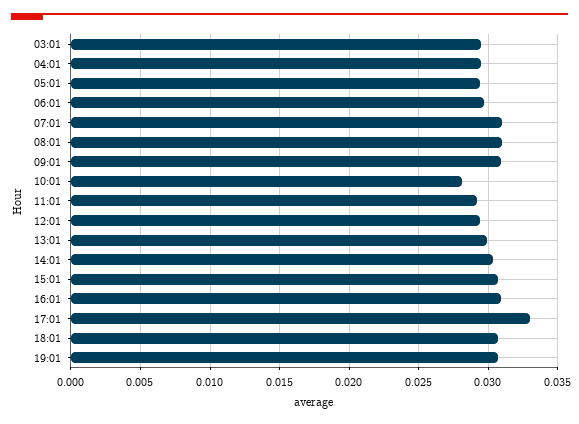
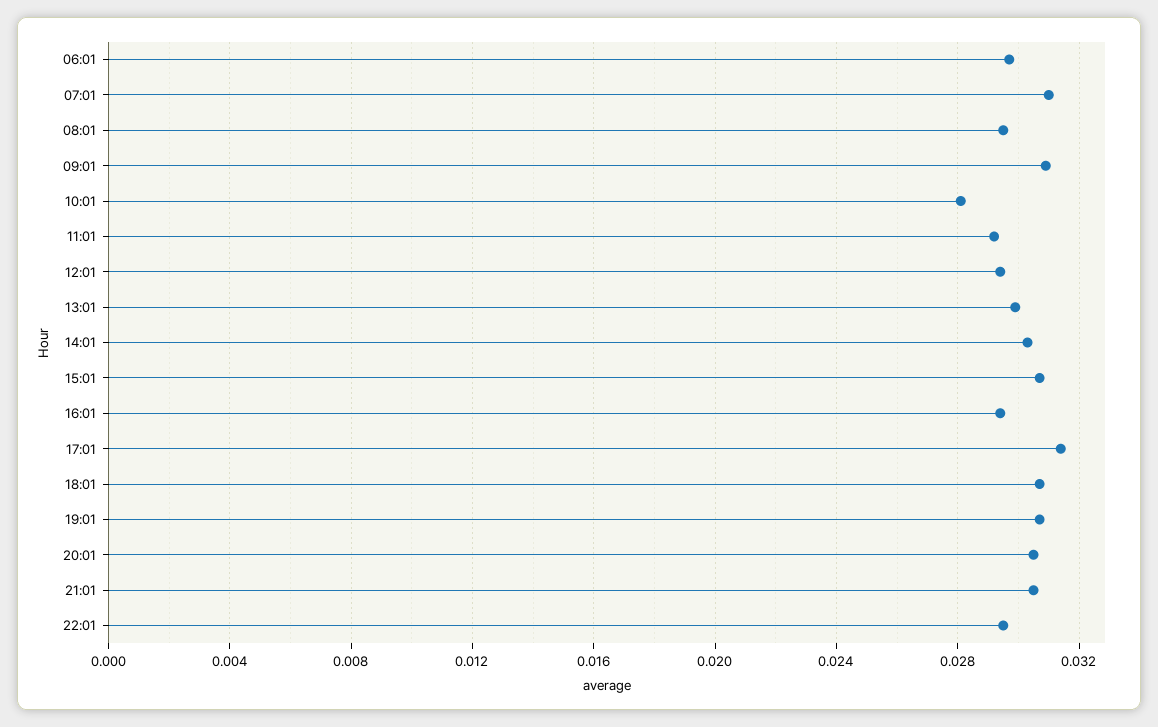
03:01: 0.0295 -> none
04:01: 0.0295 -> none
05:01: 0.0295 -> none
08:01: 0.031 -> 0.0295
16:01: 0.031 -> 0.0295
17:01: 0.033 -> 0.0315
20:01: none -> 0.0305
21:01: none -> 0.0305
22:01: none -> 0.0295

